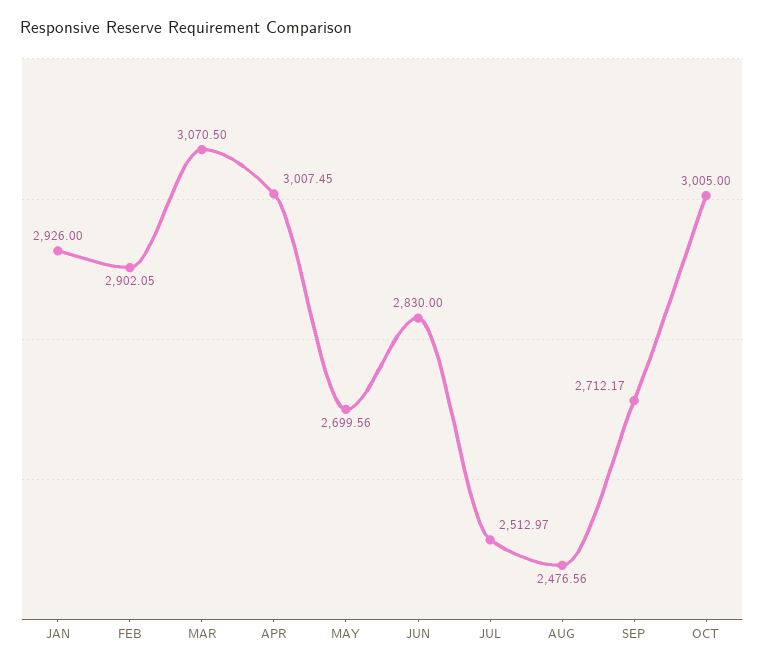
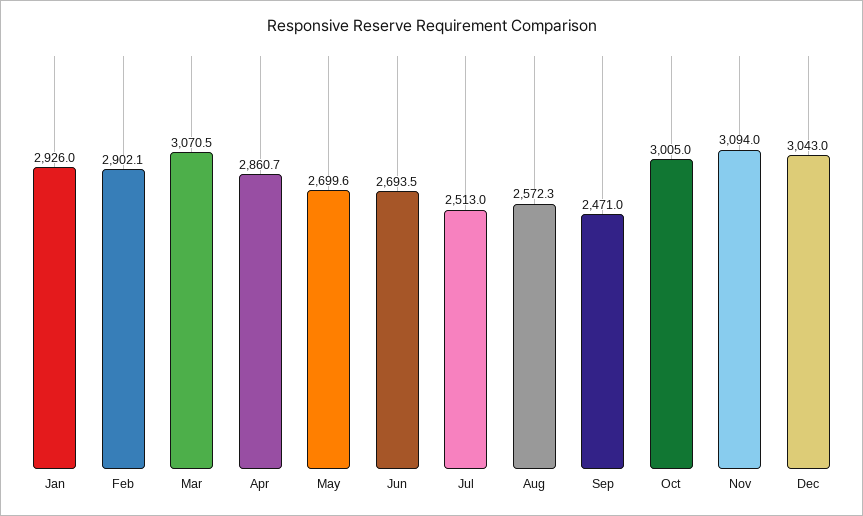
APR: 3007.45 -> 2860.7
JUN: 2830 -> 2693.5
AUG: 2476.56 -> 2572.3
SEP: 2712.17 -> 2471
Nov: none -> 3094
Dec: none -> 3043

